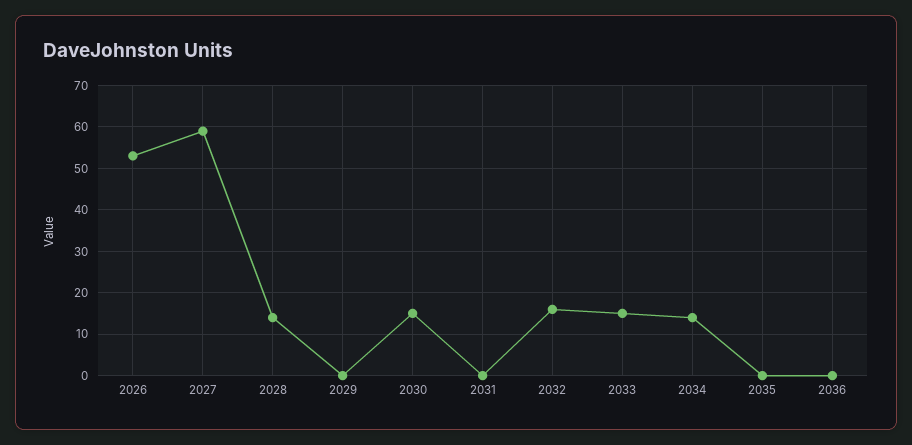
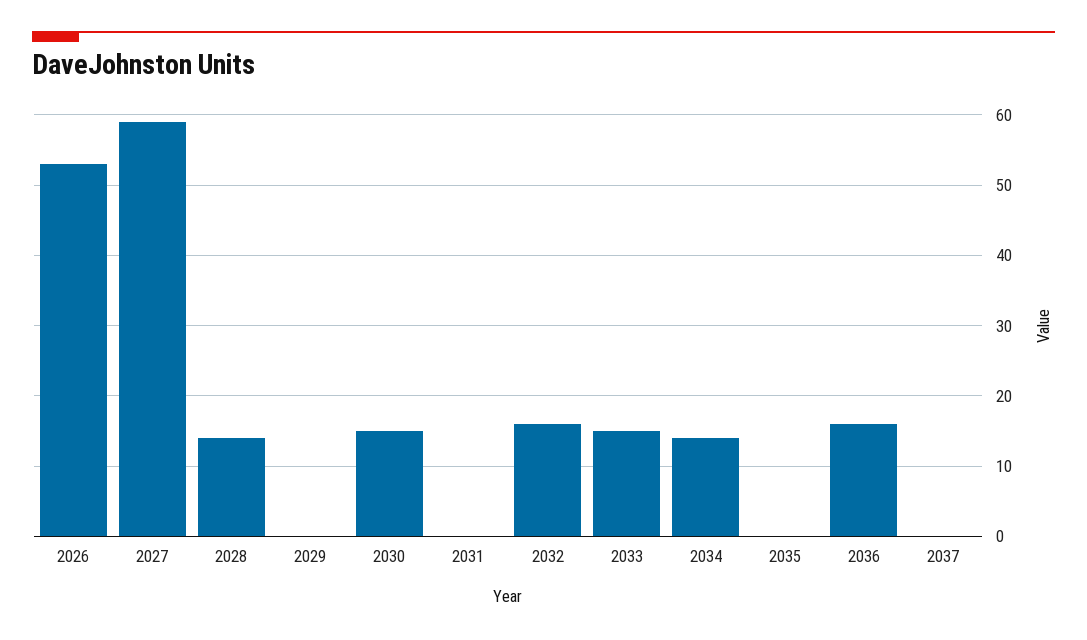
2036: 0 -> 16
2037: none -> 0

